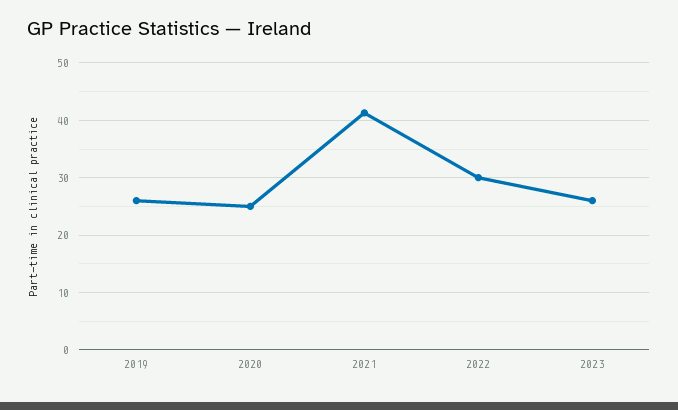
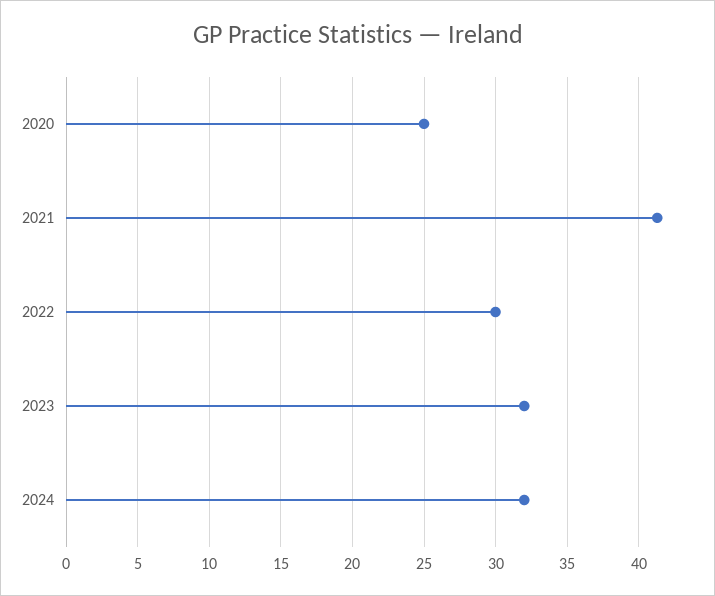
2019: 26 -> none
2023: 26 -> 32
2024: none -> 32

